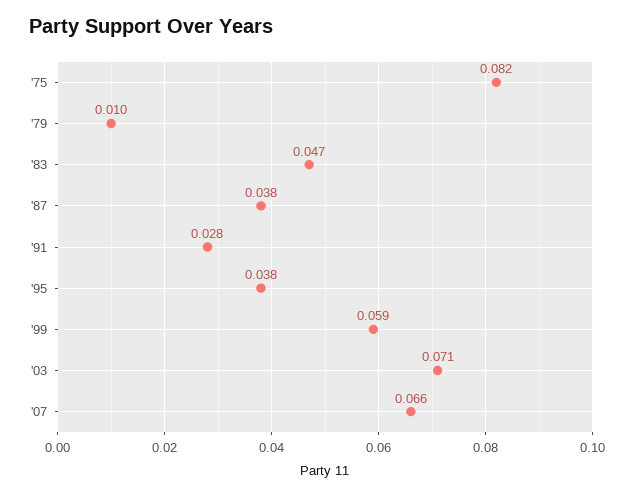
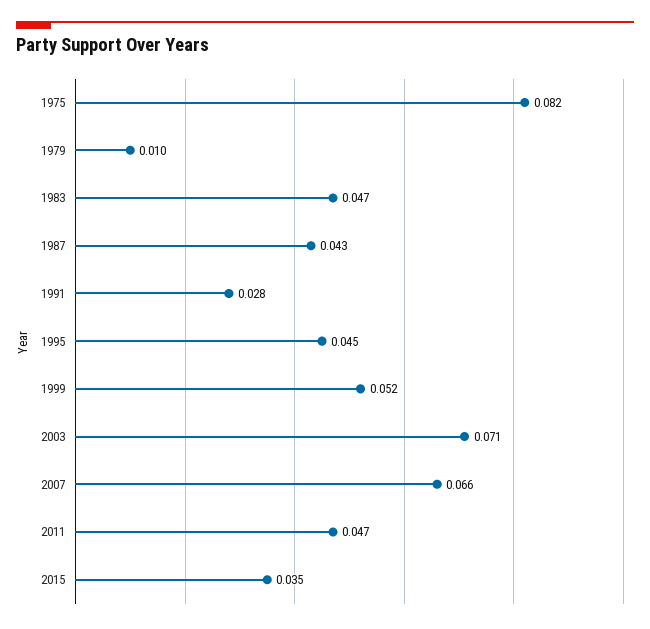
'87: 0.038 -> 0.043
'95: 0.038 -> 0.045
'99: 0.059 -> 0.052
2011: none -> 0.047
2015: none -> 0.035

